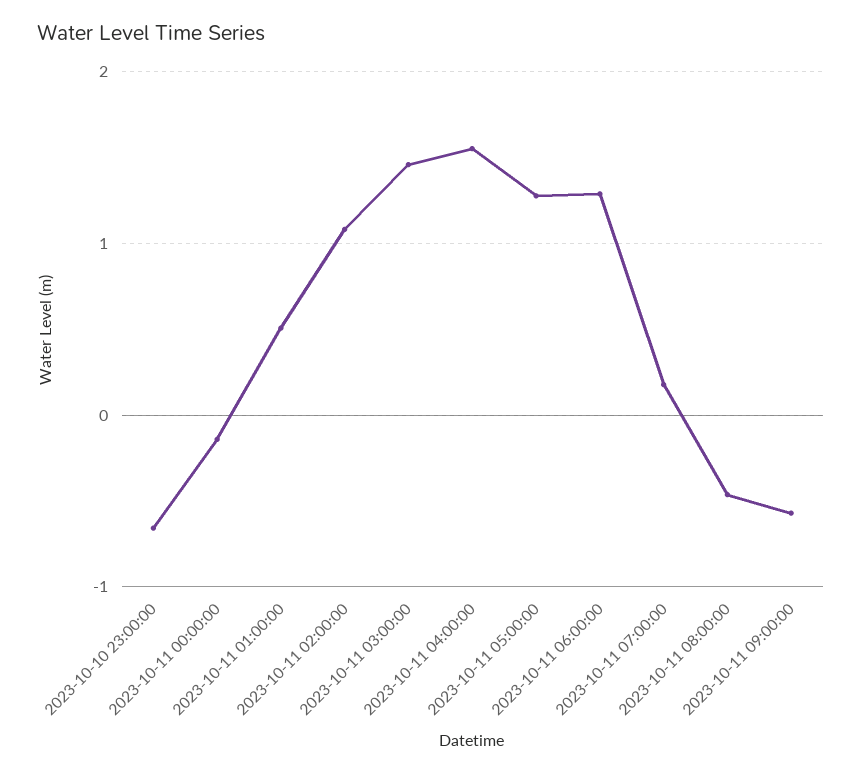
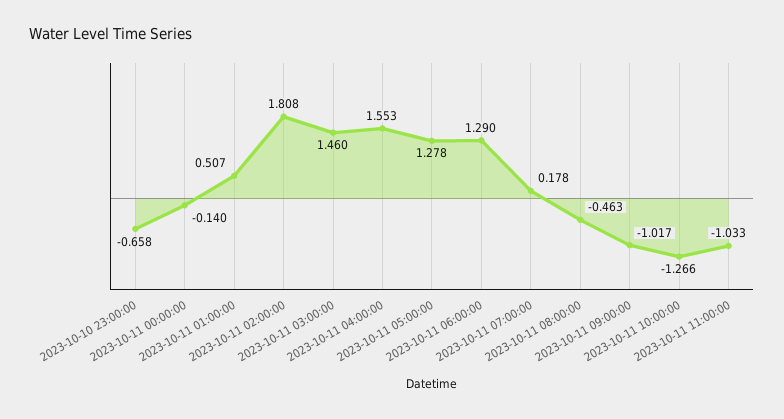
2023-10-11 02:00:00: 1.1 -> 1.808
2023-10-11 09:00:00: -0.6 -> -1.017
2023-10-11 10:00:00: none -> -1.266
2023-10-11 11:00:00: none -> -1.033

